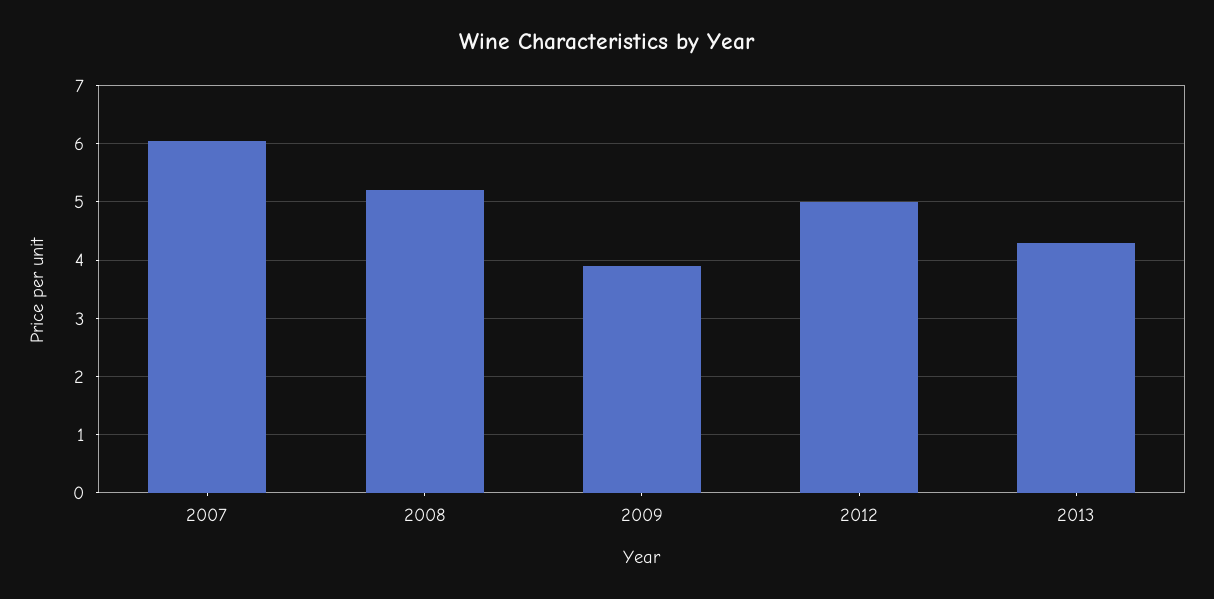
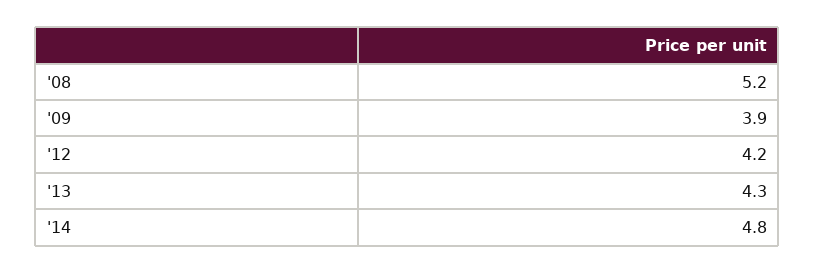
2007: 6 -> none
2012: 5 -> 4.2
'14: none -> 4.8

